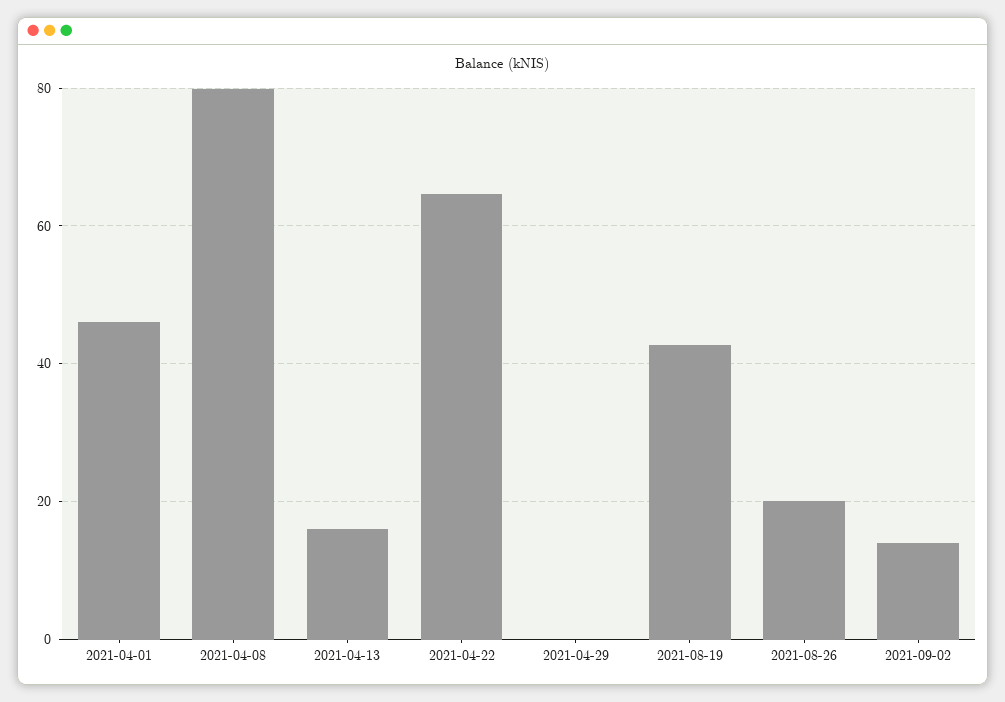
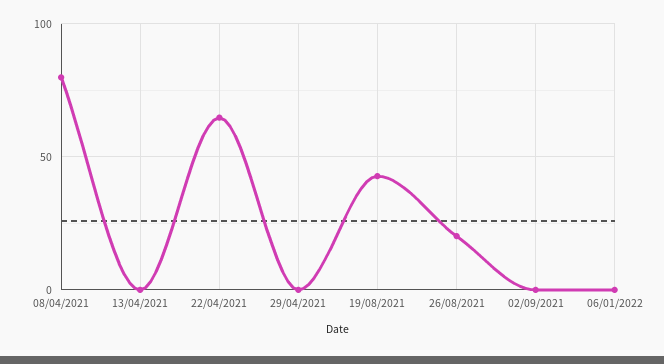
2021-04-01: 46 -> none
2021-04-13: 16 -> 0
2021-09-02: 14 -> 0
06/01/2022: none -> 0

